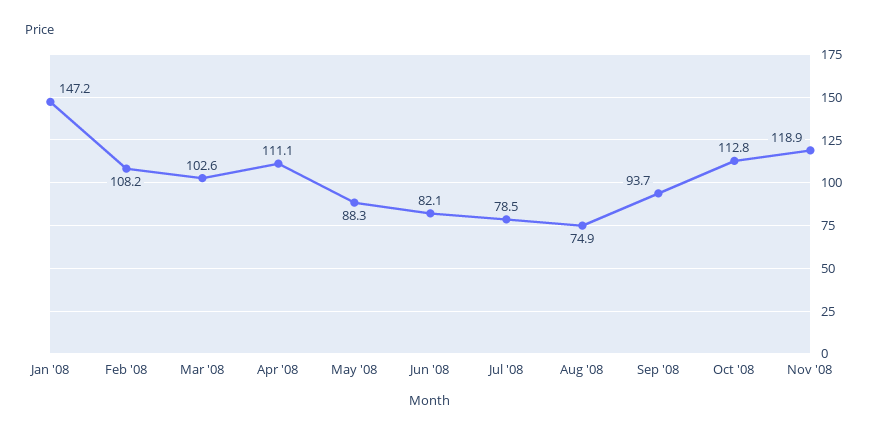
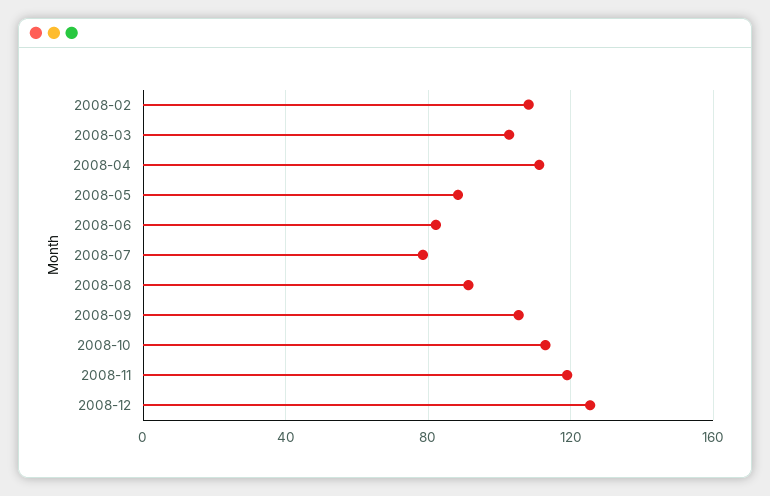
Jan '08: 147.2 -> none
Aug '08: 74.9 -> 90
Sep '08: 93.7 -> 105
2008-12: none -> 125

